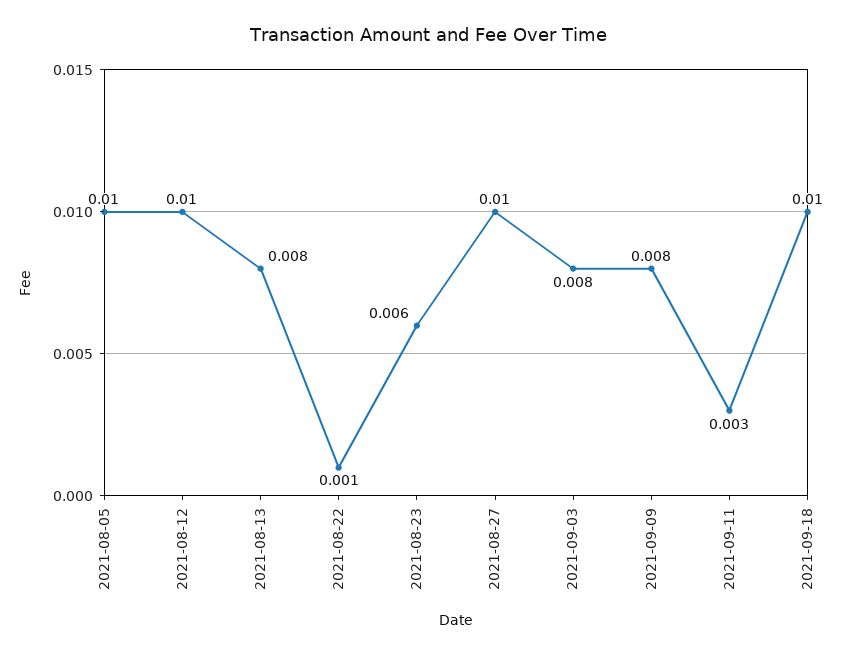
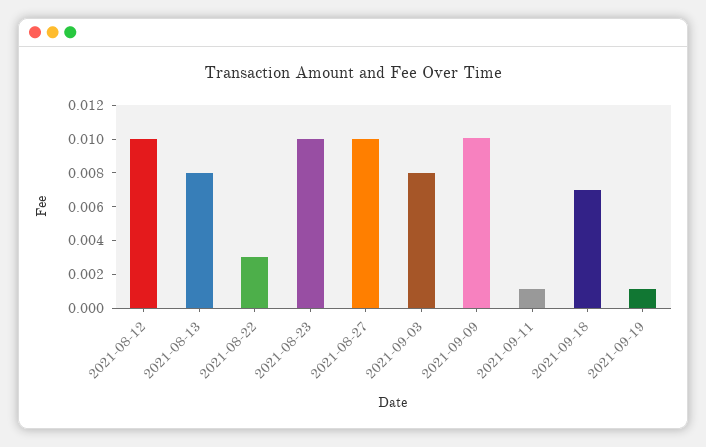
2021-08-05: 0.01 -> none
2021-08-22: 0.001 -> 0.003
2021-08-23: 0.006 -> 0.01
2021-09-09: 0.008 -> 0.01
2021-09-11: 0.003 -> 0.001
2021-09-18: 0.01 -> 0.007
2021-09-19: none -> 0.001

